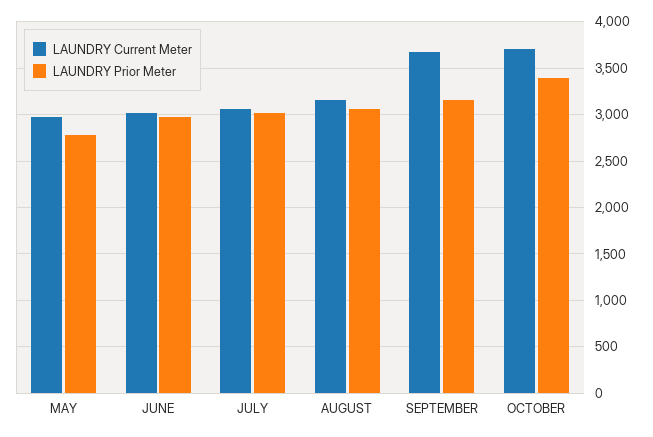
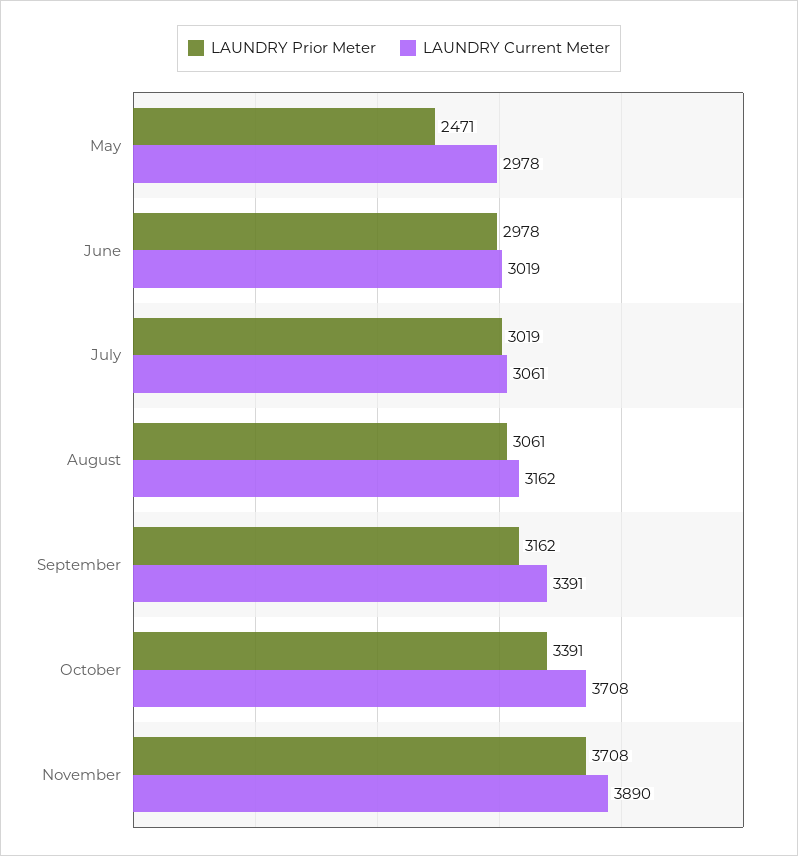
LAUNDRY Prior Meter, MAY: 2800 -> 2471
LAUNDRY Current Meter, SEPTEMBER: 3700 -> 3391
LAUNDRY Prior Meter, November: none -> 3708
LAUNDRY Current Meter, November: none -> 3890

